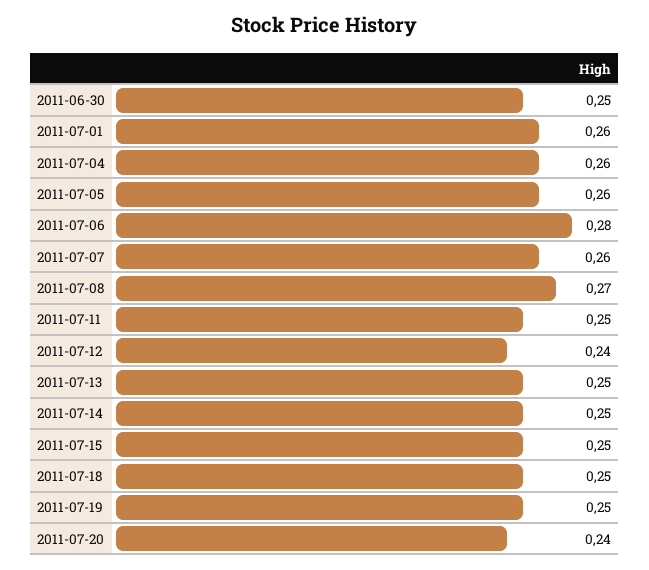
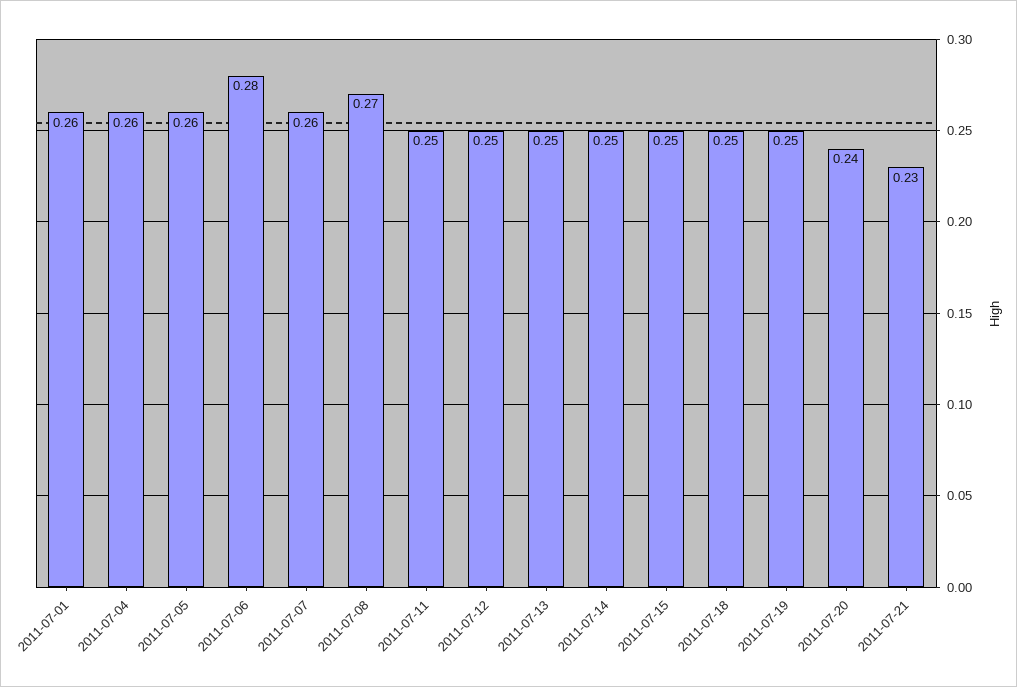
2011-06-30: 0.25 -> none
2011-07-12: 0.24 -> 0.25
2011-07-21: none -> 0.23

